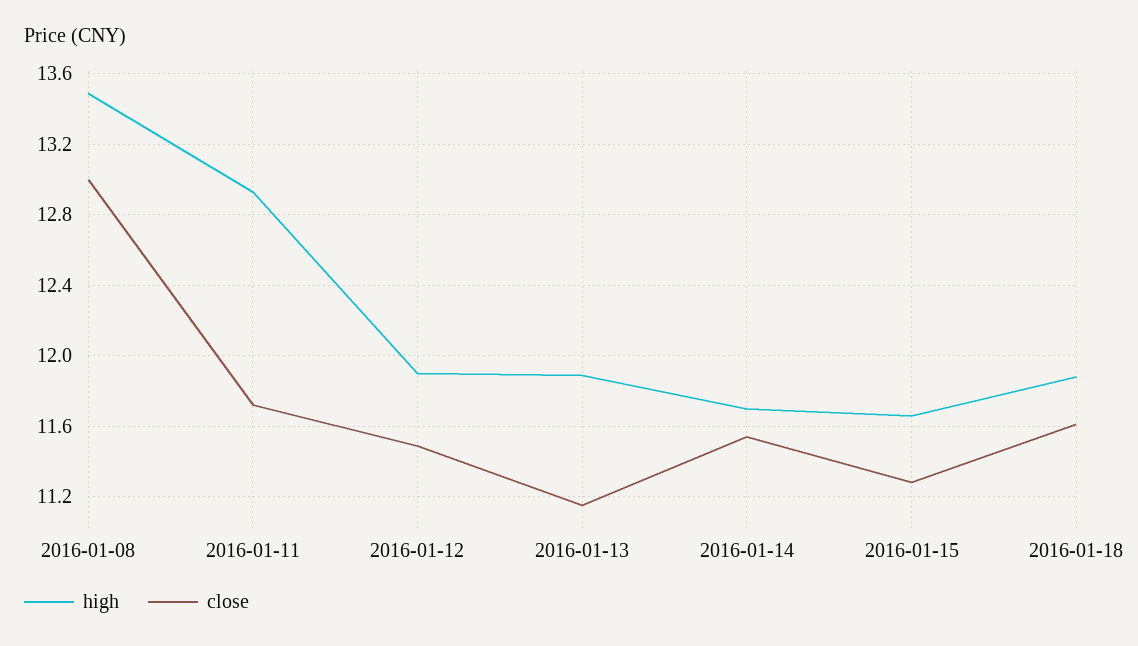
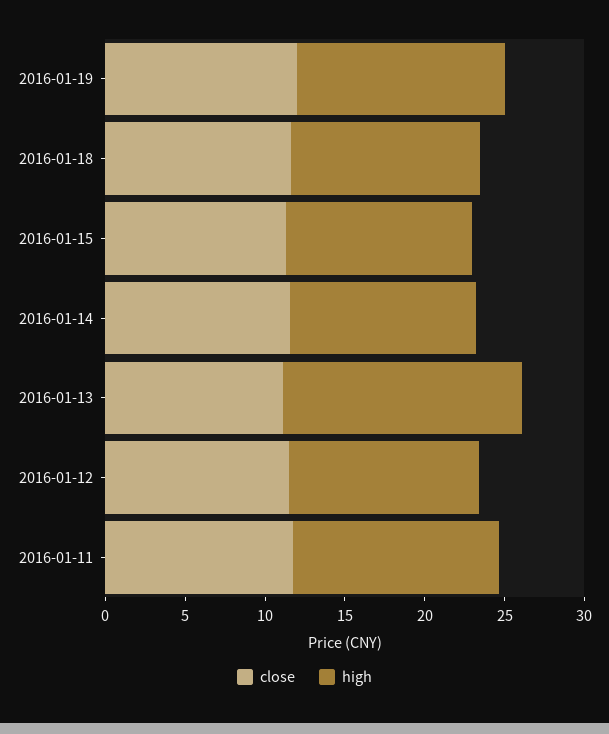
high, 2016-01-08: 13.5 -> none
close, 2016-01-08: 13 -> none
high, 2016-01-13: 11.9 -> 15
close, 2016-01-19: none -> 12
high, 2016-01-19: none -> 13

